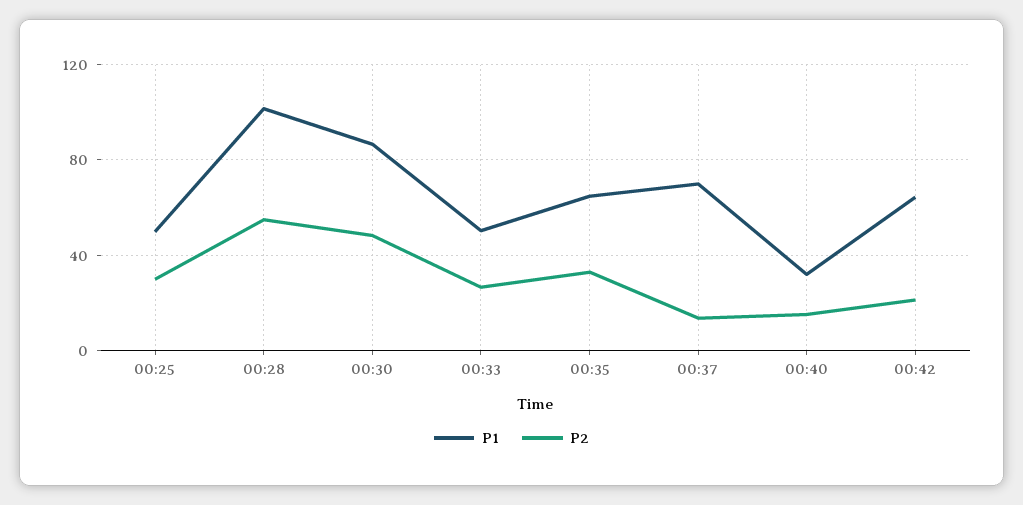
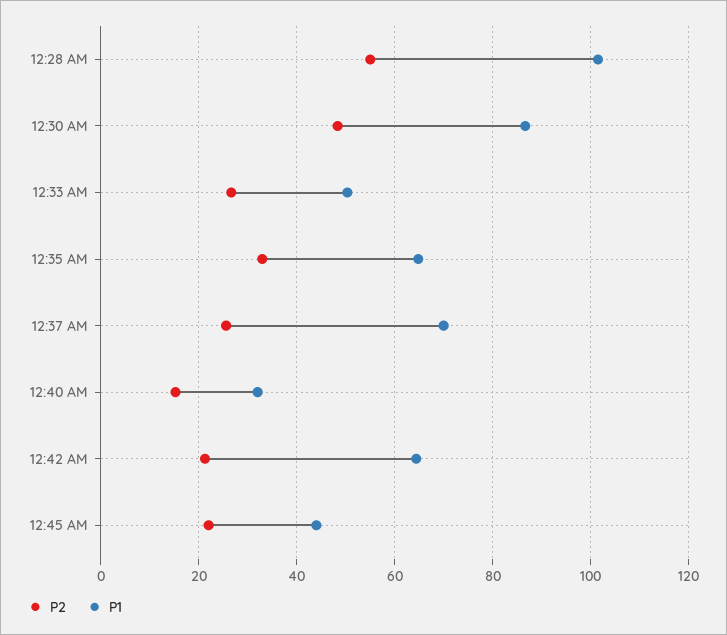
P1, 00:25: 50 -> none
P2, 00:25: 30 -> none
P2, 00:37: 15 -> 26
P2, 12:45 AM: none -> 22
P1, 12:45 AM: none -> 44

